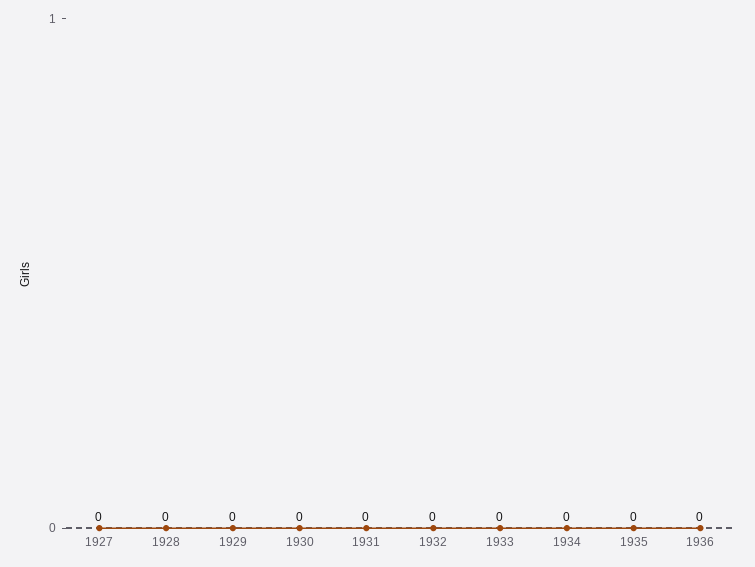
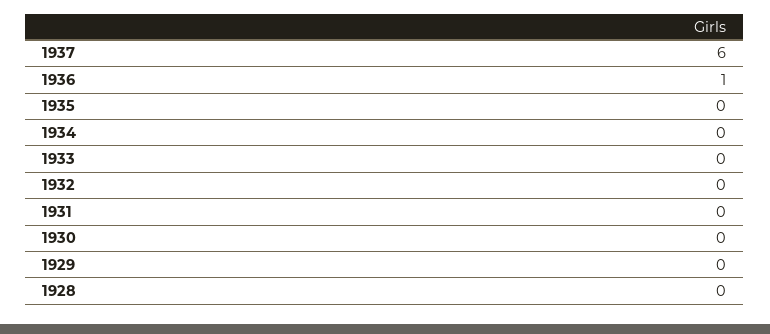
1927: 0 -> none
1936: 0 -> 1
1937: none -> 6

